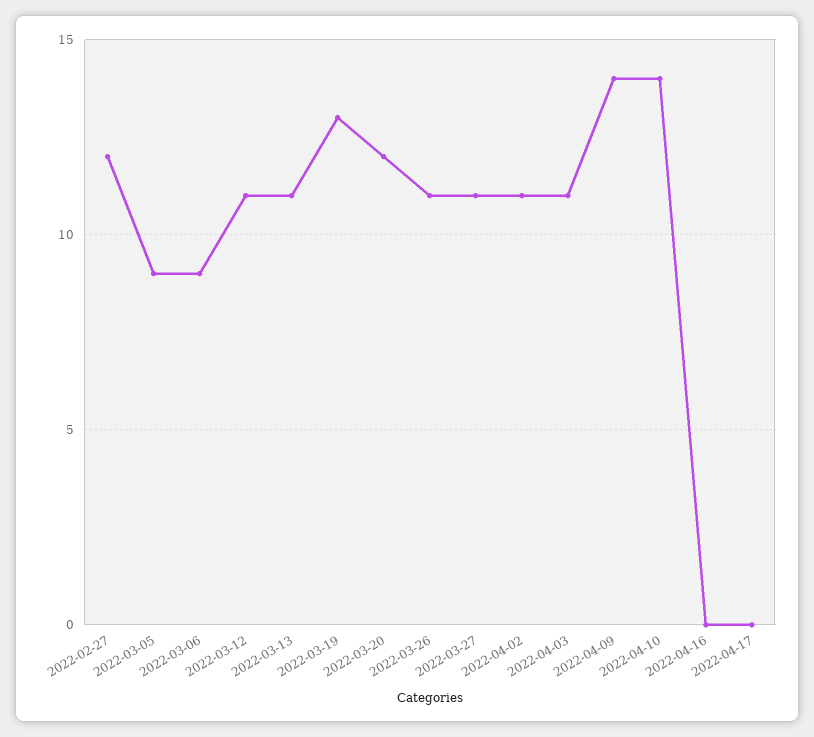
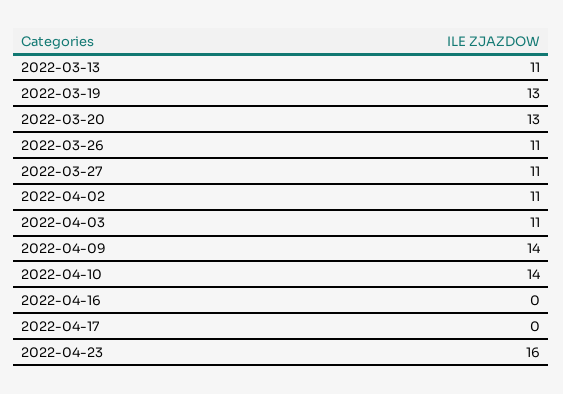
2022-02-27: 12 -> none
2022-03-05: 9 -> none
2022-03-06: 9 -> none
2022-03-12: 11 -> none
2022-03-20: 12 -> 13
2022-04-23: none -> 16

